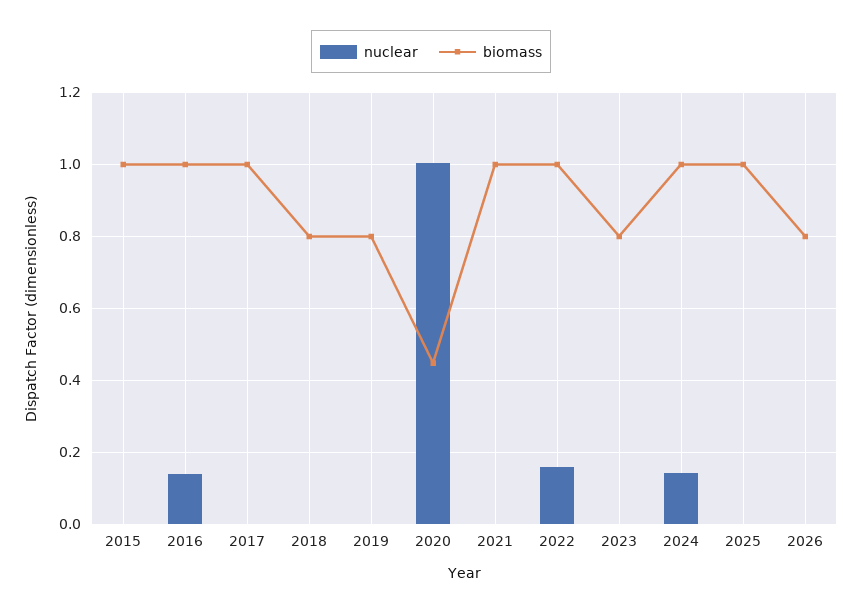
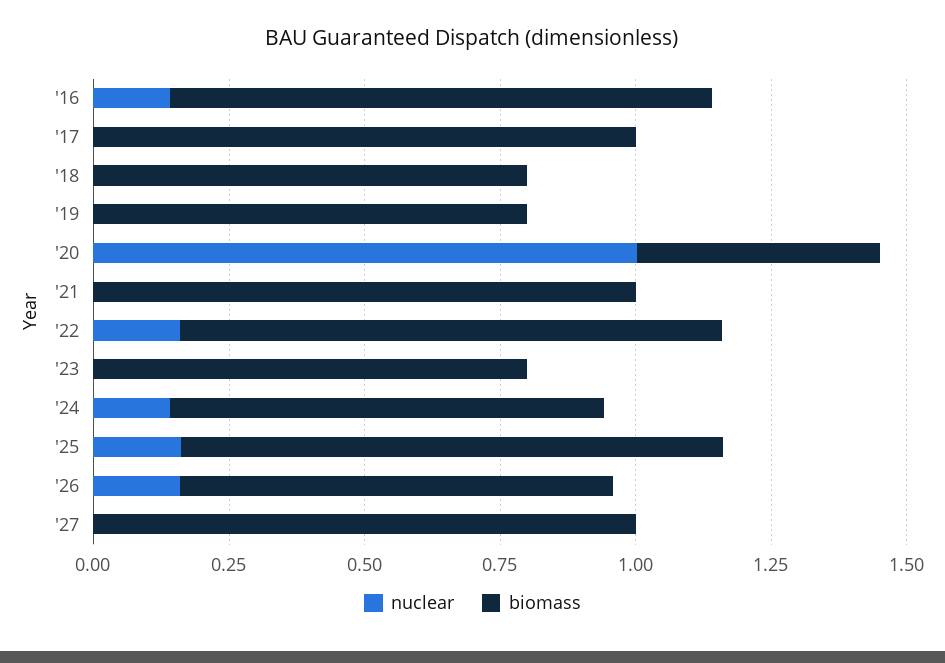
nuclear, 2015: 0 -> none
biomass, 2015: 1 -> none
biomass, 2024: 1 -> 0.8
nuclear, 2025: 0 -> 0.15
nuclear, 2026: 0 -> 0.15
nuclear, '27: none -> 0
biomass, '27: none -> 1

